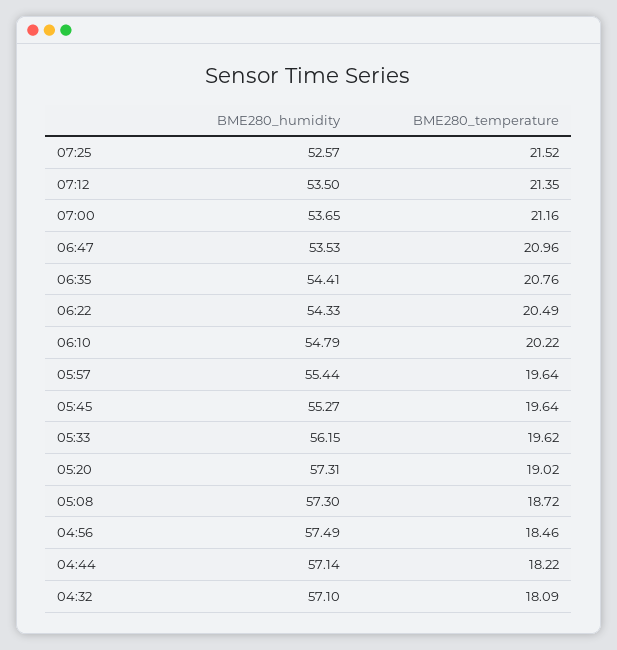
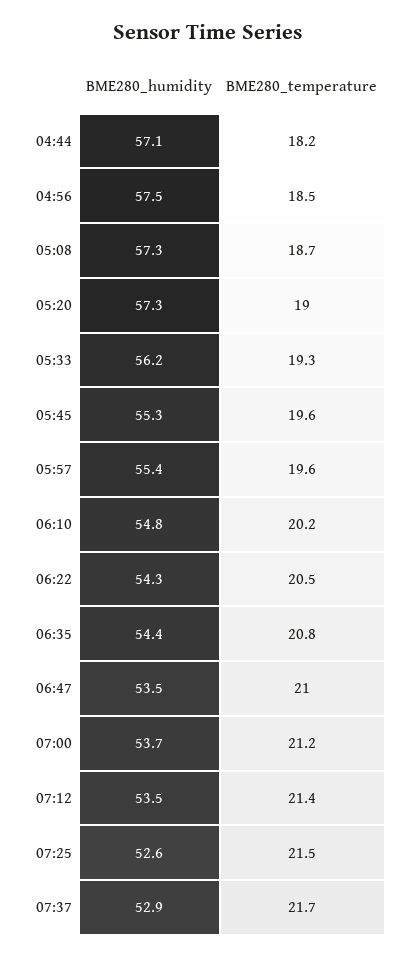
BME280_temperature, 05:33: 19.62 -> 19.3
BME280_humidity, 04:32: 57.1 -> none
BME280_temperature, 04:32: 18.09 -> none
BME280_humidity, 07:37: none -> 52.9
BME280_temperature, 07:37: none -> 21.7

